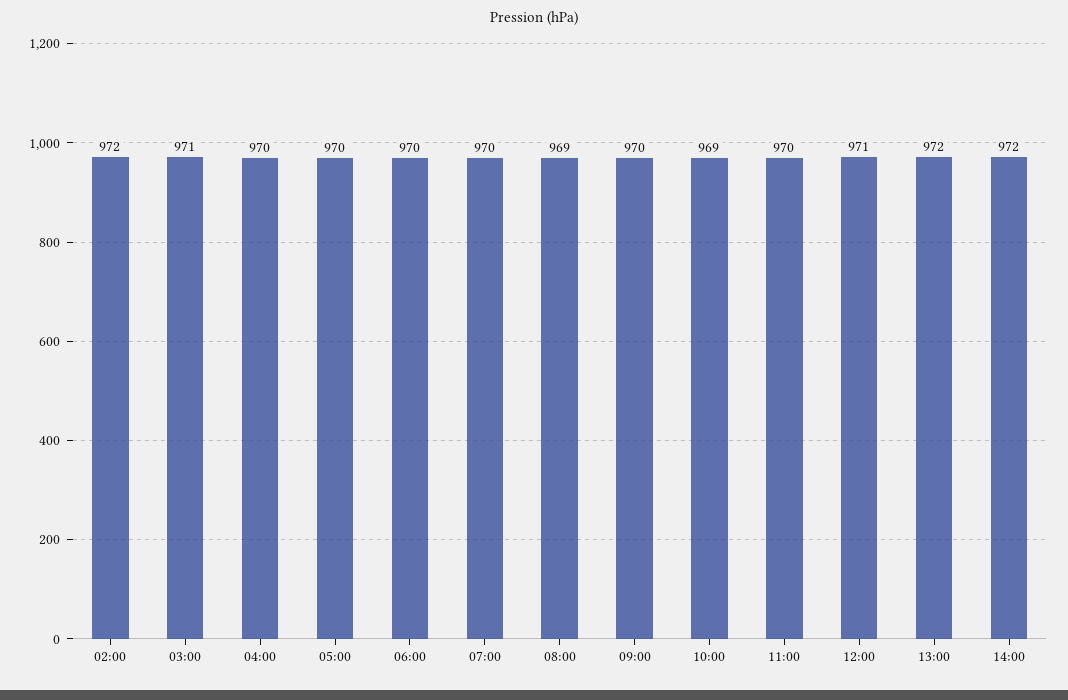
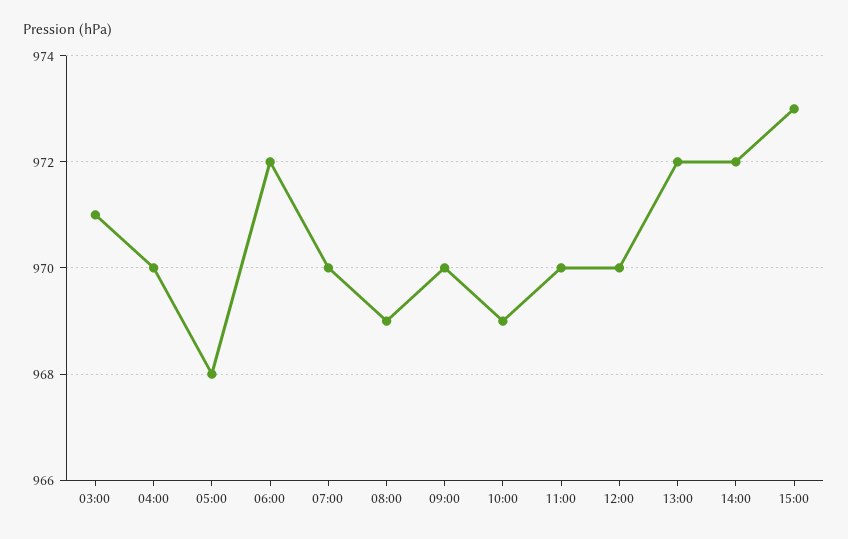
02:00: 972 -> none
05:00: 970 -> 968
06:00: 970 -> 972
12:00: 971 -> 970
15:00: none -> 973

